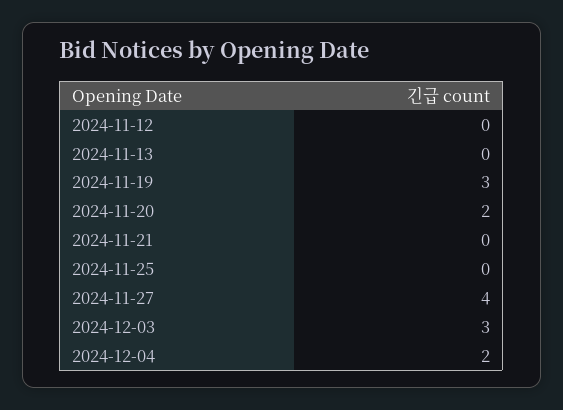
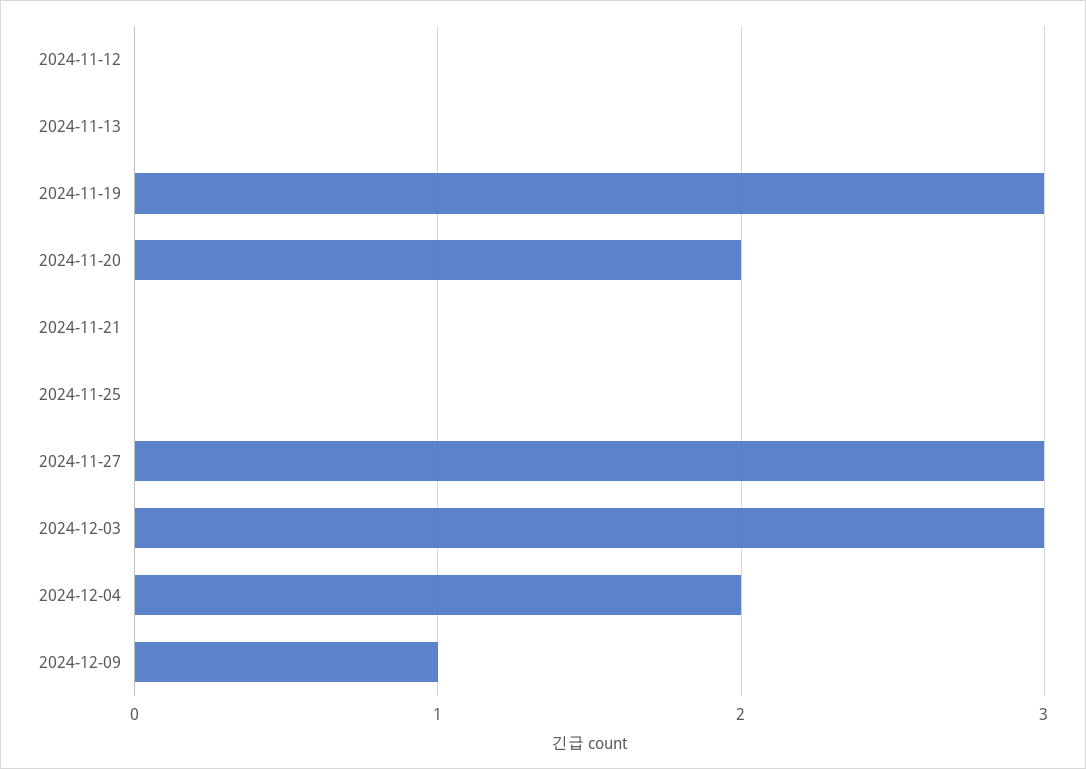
2024-11-27: 4 -> 3
2024-12-09: none -> 1

